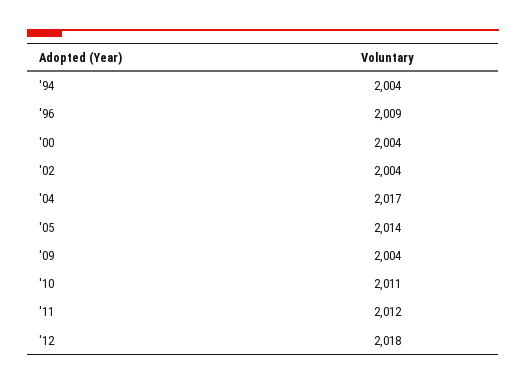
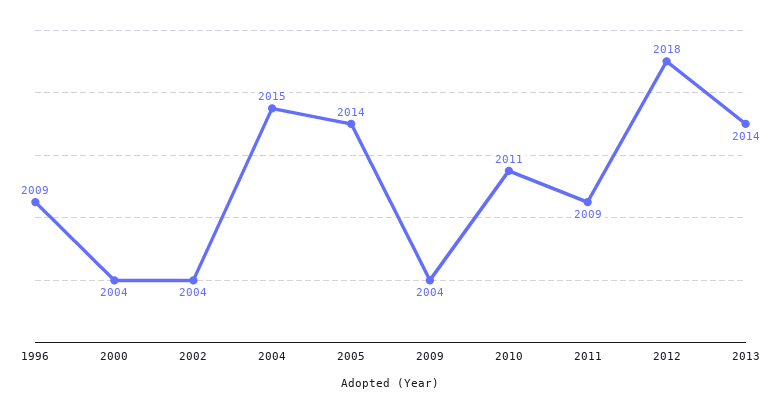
'94: 2004 -> none
'04: 2017 -> 2015
'11: 2012 -> 2009
2013: none -> 2014

